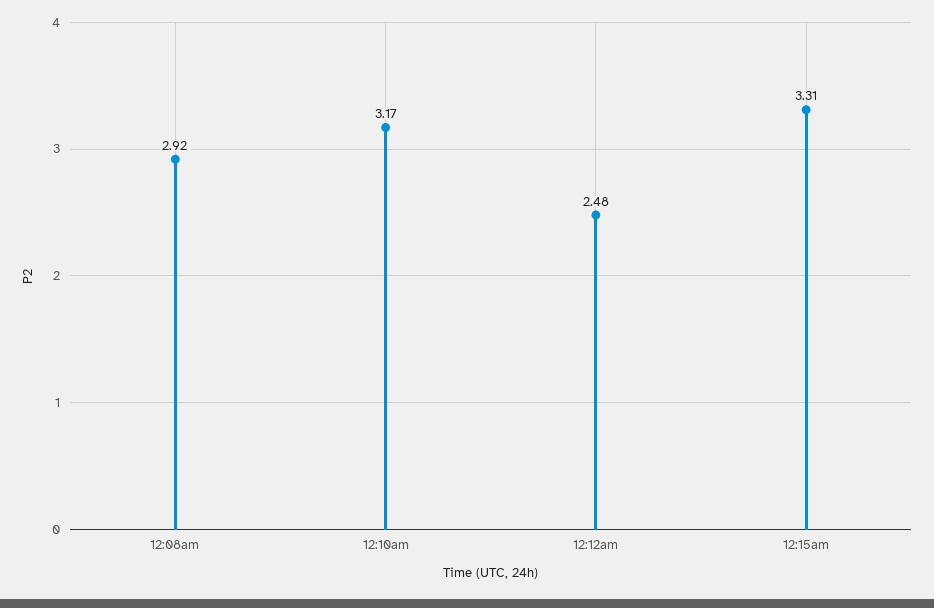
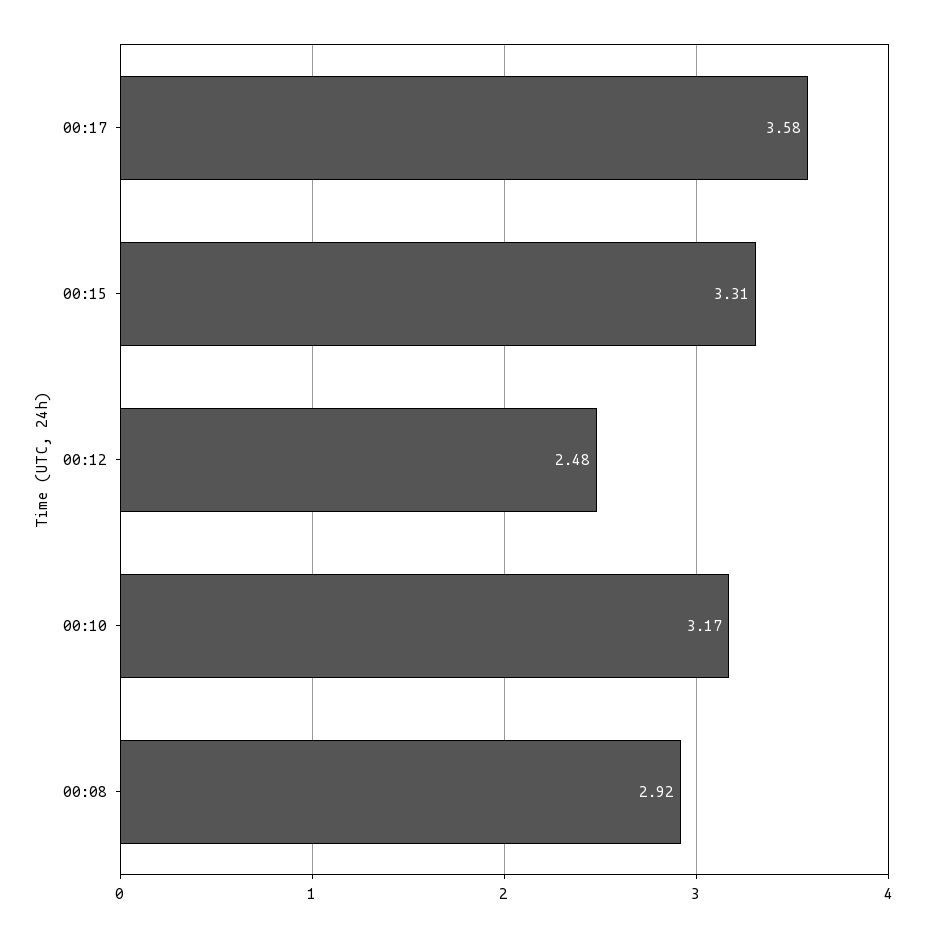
00:17: none -> 3.58

